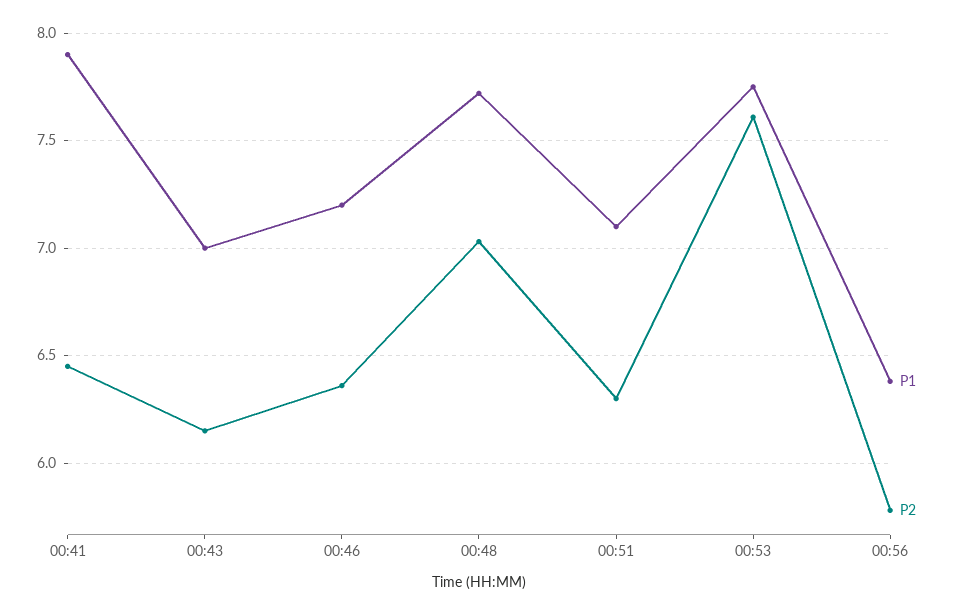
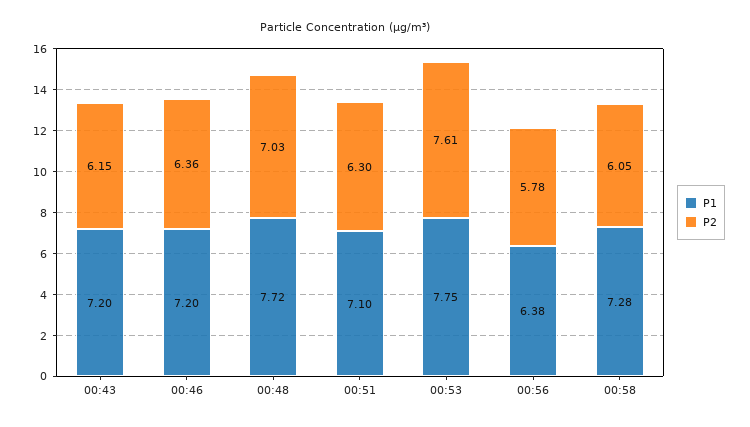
P1, 00:41: 7.9 -> none
P2, 00:41: 6.45 -> none
P1, 00:43: 7 -> 7.2
P1, 00:58: none -> 7.28
P2, 00:58: none -> 6.05

